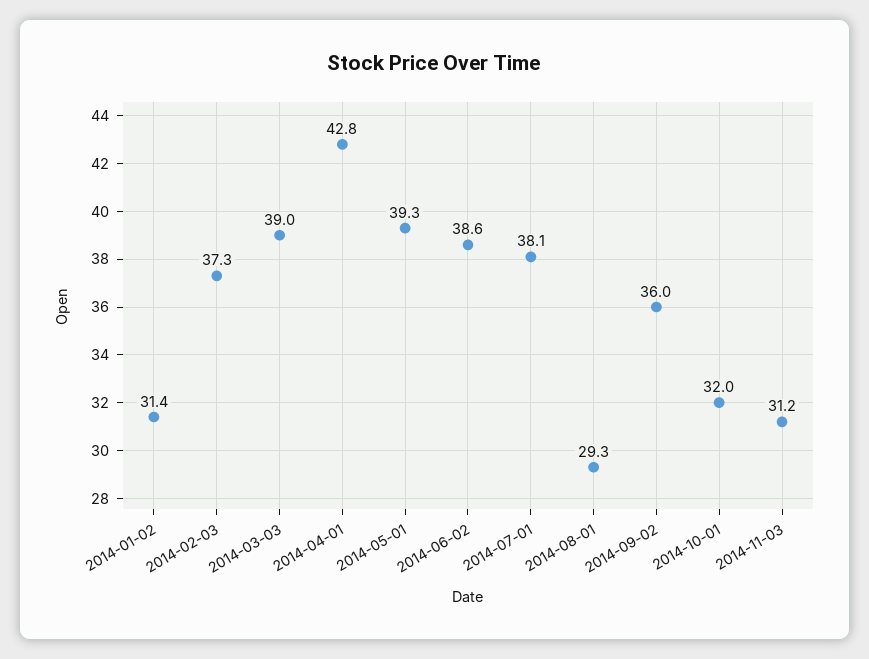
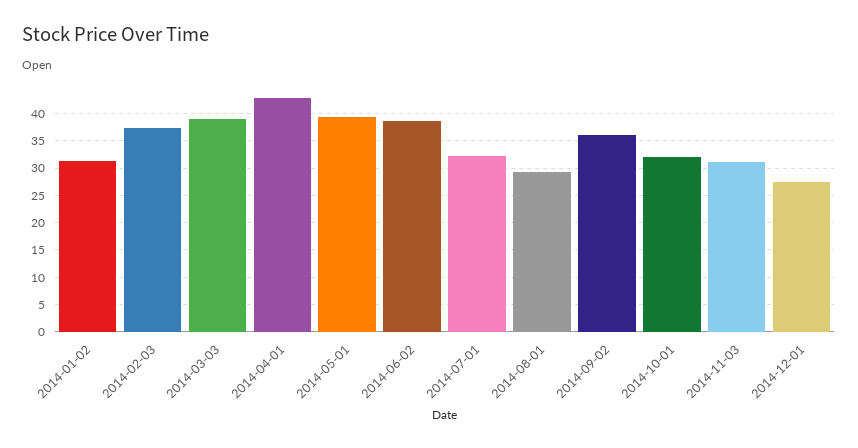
2014-07-01: 38.1 -> 32.5
2014-12-01: none -> 27.5

